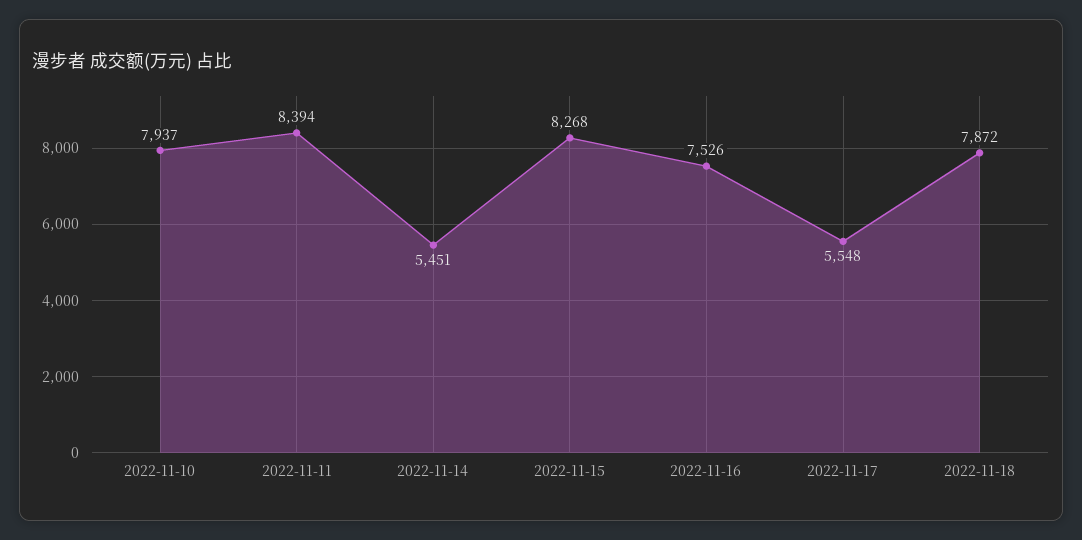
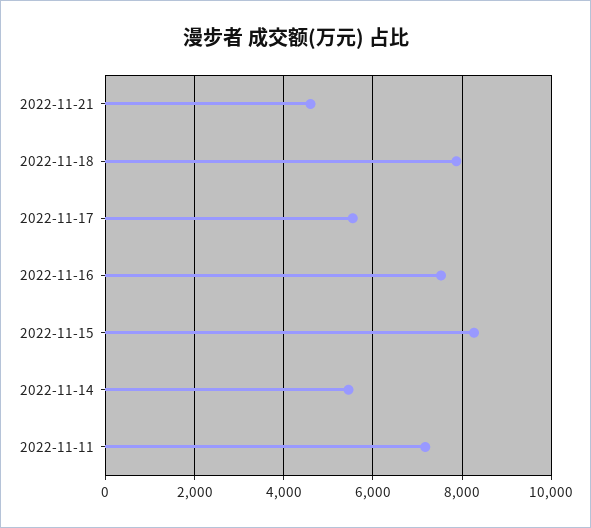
2022-11-10: 7937 -> none
2022-11-11: 8394 -> 7200
2022-11-21: none -> 4600

